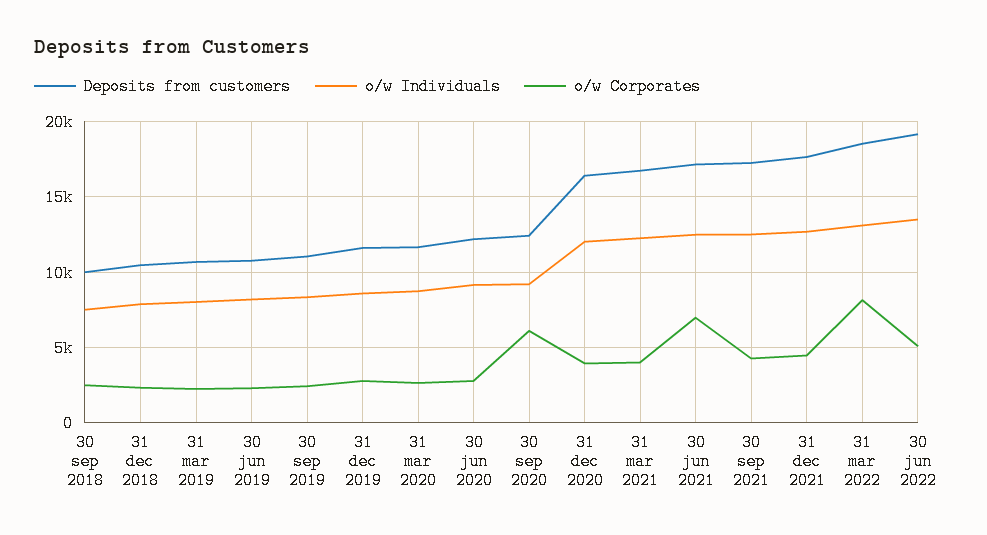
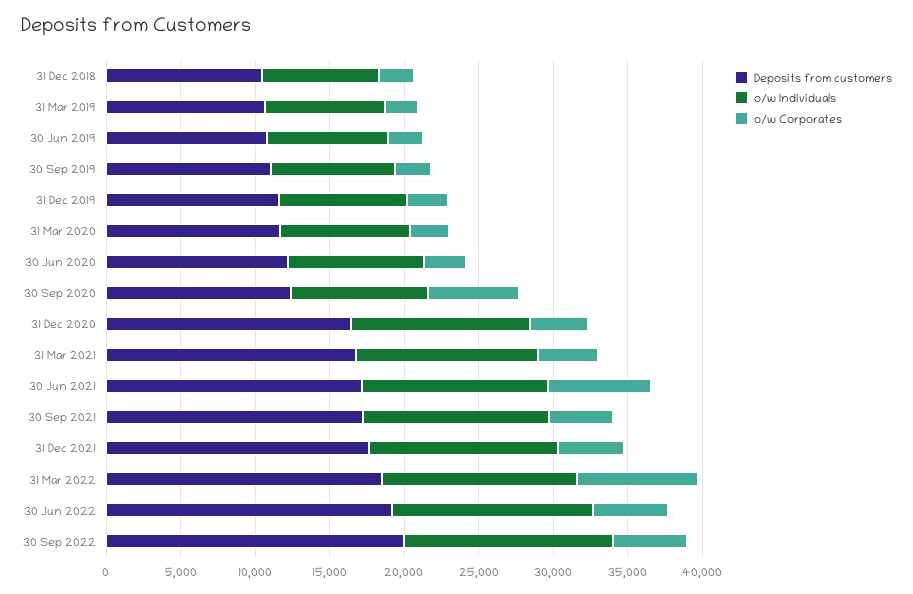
Deposits from customers, 30 sep 2018: 10000 -> none
o/w Individuals, 30 sep 2018: 7500 -> none
o/w Corporates, 30 sep 2018: 2500 -> none
Deposits from customers, 30 Sep 2022: none -> 20000
o/w Individuals, 30 Sep 2022: none -> 14000
o/w Corporates, 30 Sep 2022: none -> 5000

